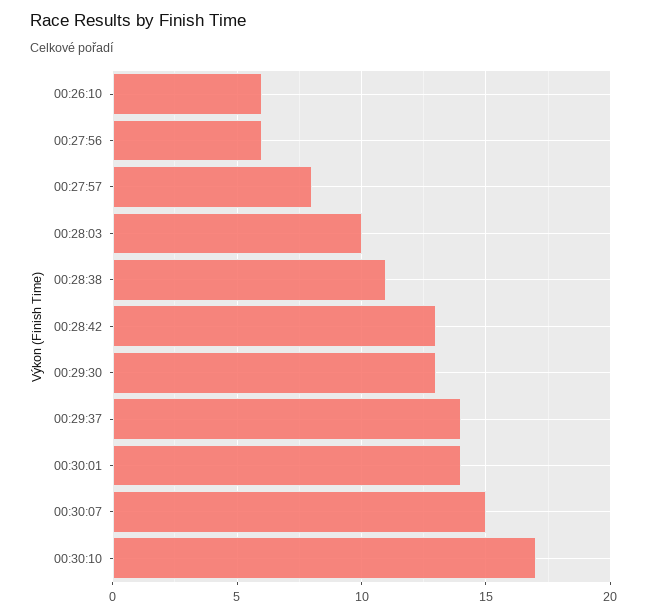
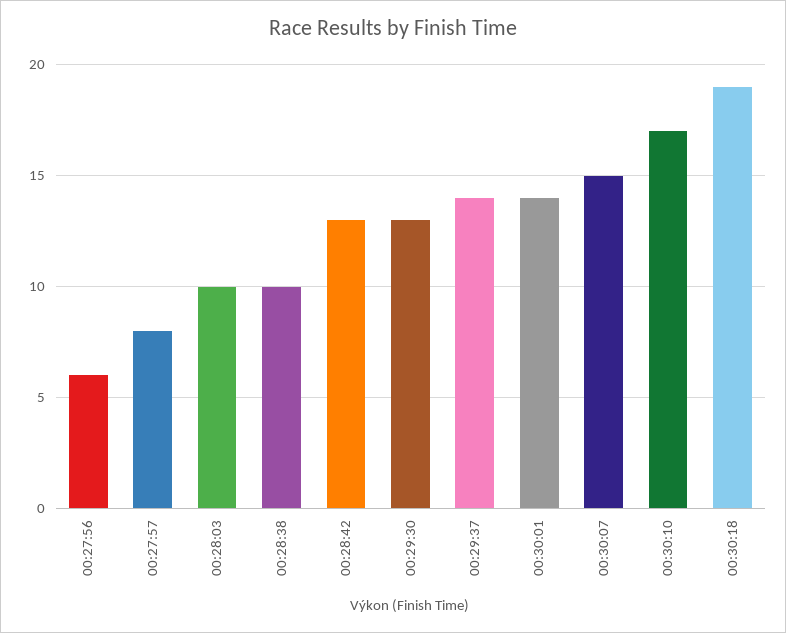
00:26:10: 6 -> none
00:28:38: 11 -> 10
00:30:18: none -> 19

